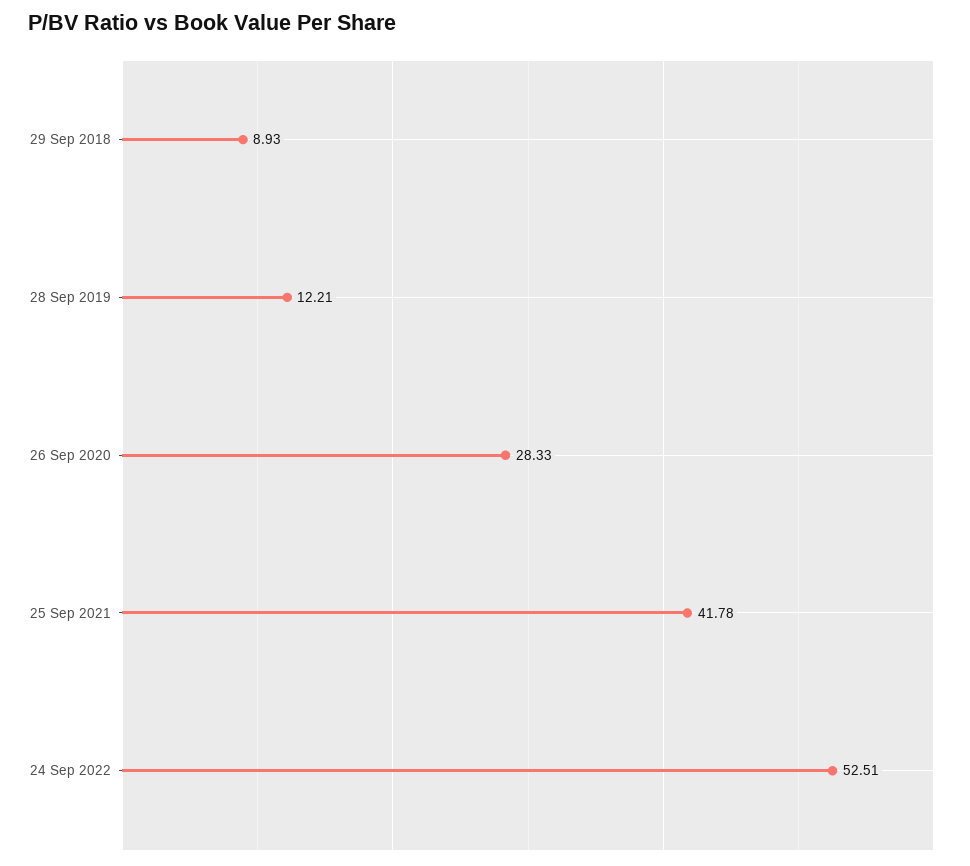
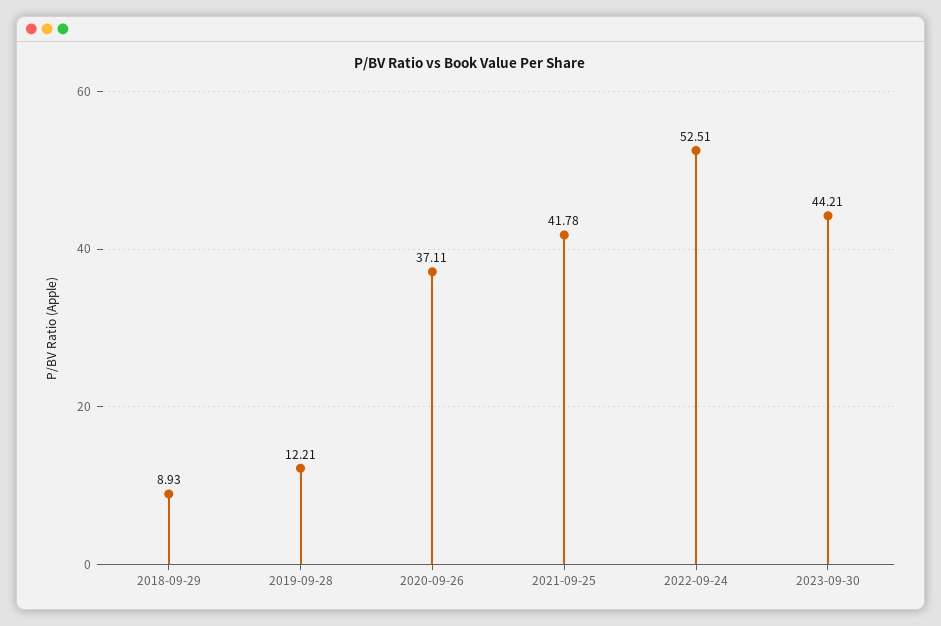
26 Sep 2020: 28.33 -> 37.11
2023-09-30: none -> 44.21

